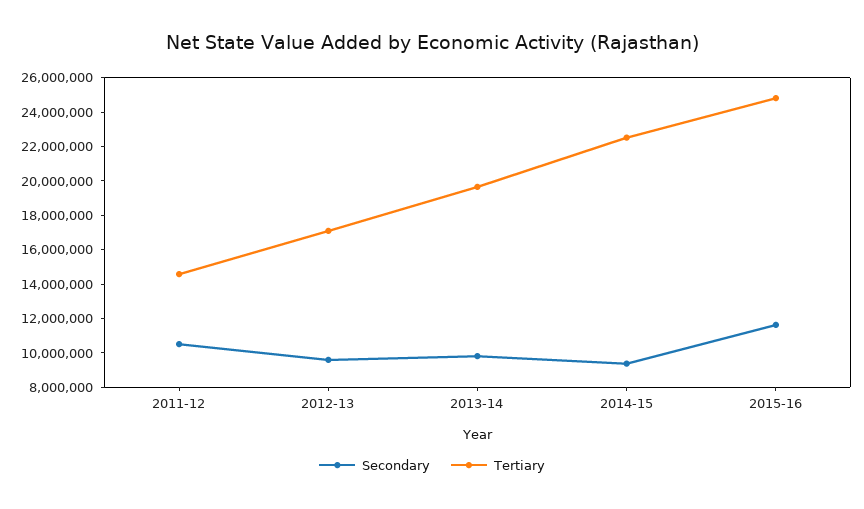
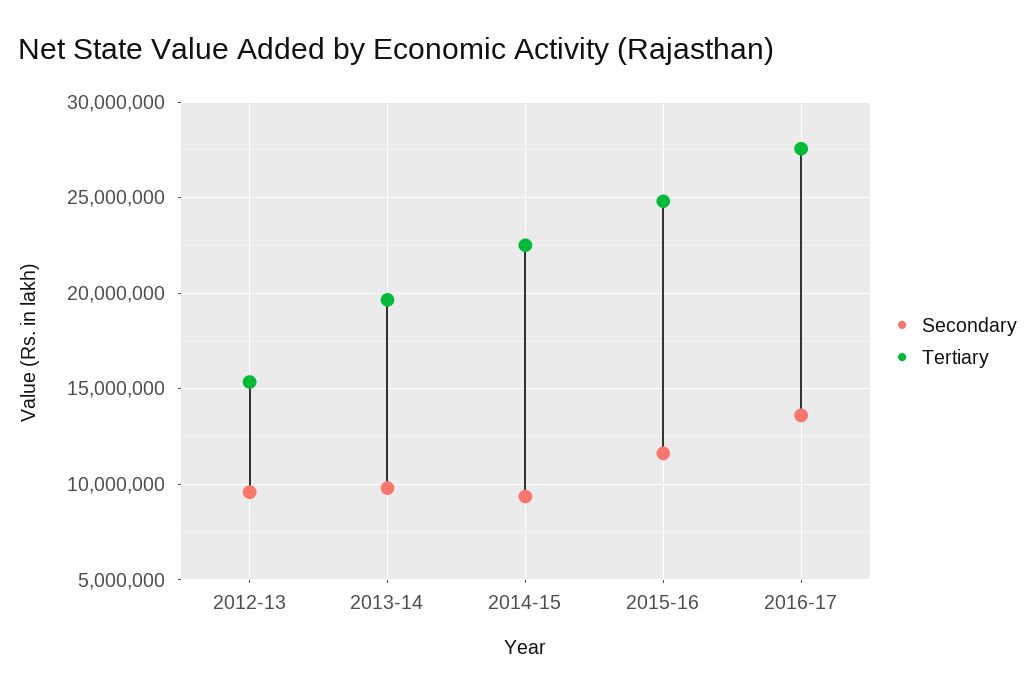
Secondary, 2011-12: 10500000 -> none
Tertiary, 2011-12: 14500000 -> none
Tertiary, 2012-13: 17000000 -> 15500000
Secondary, 2016-17: none -> 13500000
Tertiary, 2016-17: none -> 27500000

